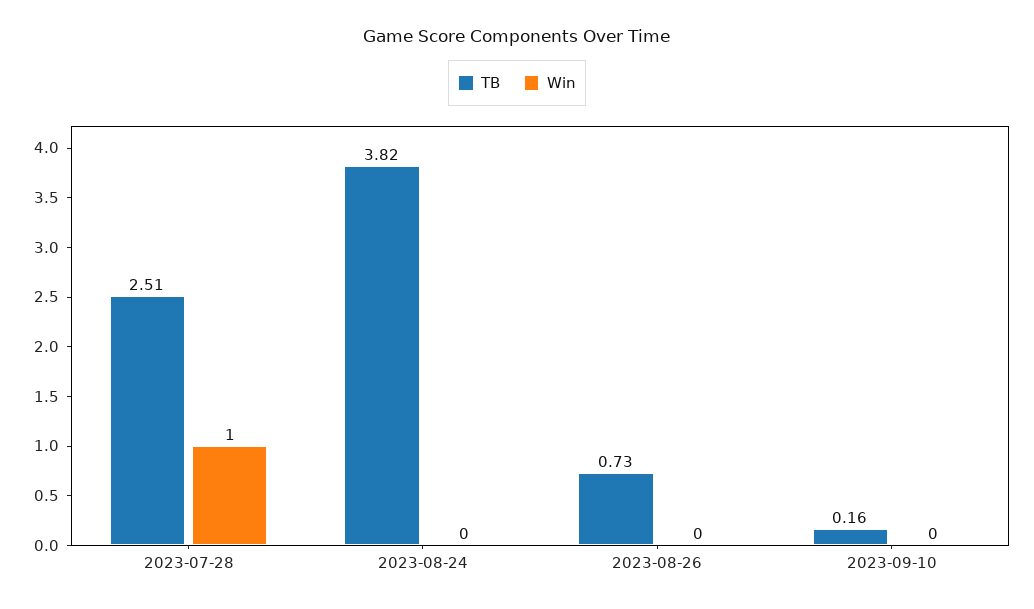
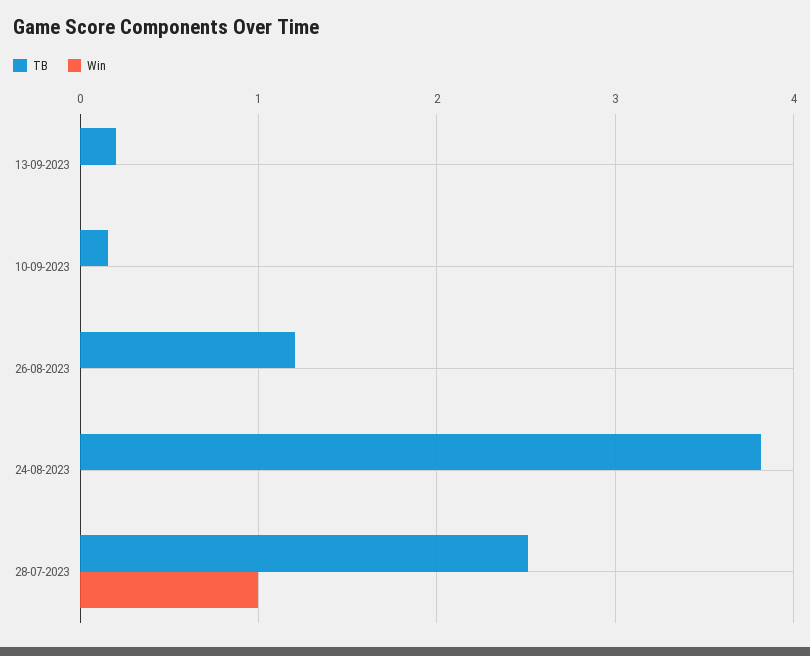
TB, 2023-08-26: 0.73 -> 1.2
TB, 13-09-2023: none -> 0.2
Win, 13-09-2023: none -> 0

